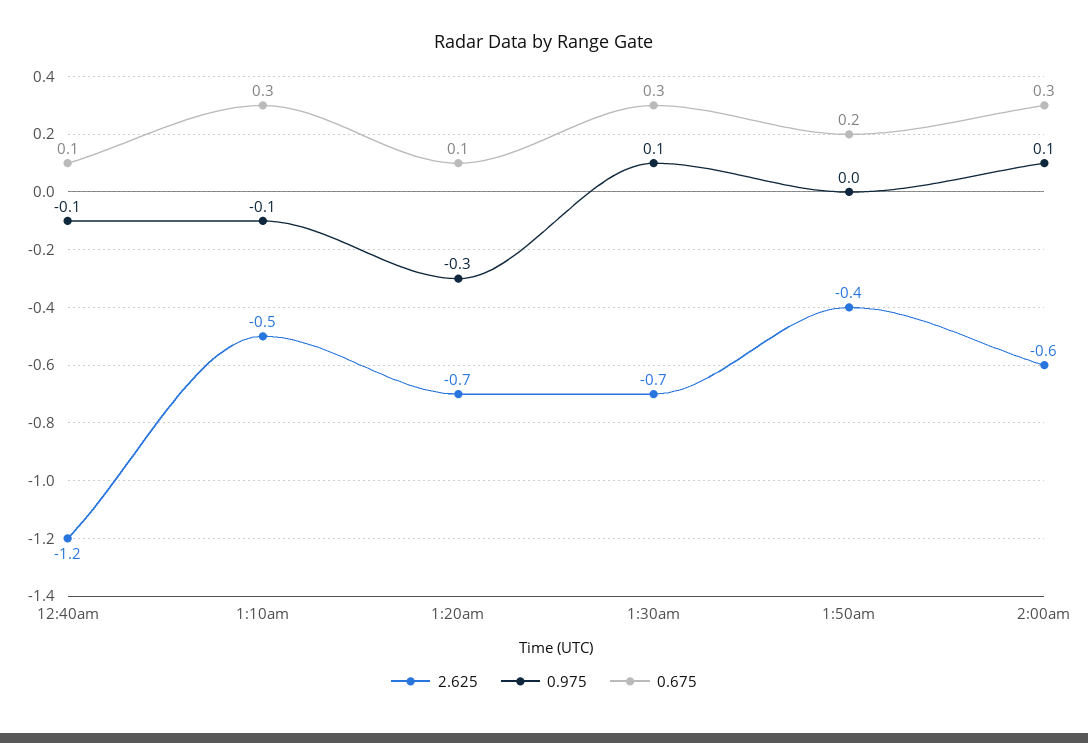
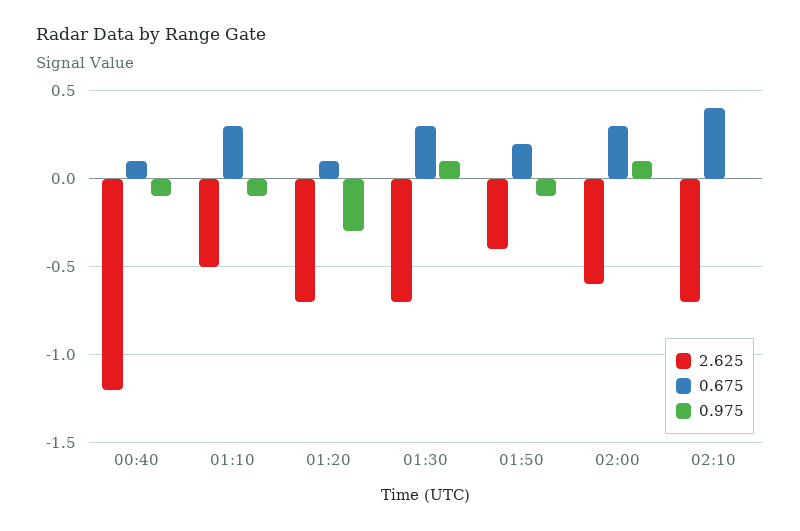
0.975, 1:50am: 0 -> -0.1
2.625, 02:10: none -> -0.7
0.675, 02:10: none -> 0.4
0.975, 02:10: none -> 0

